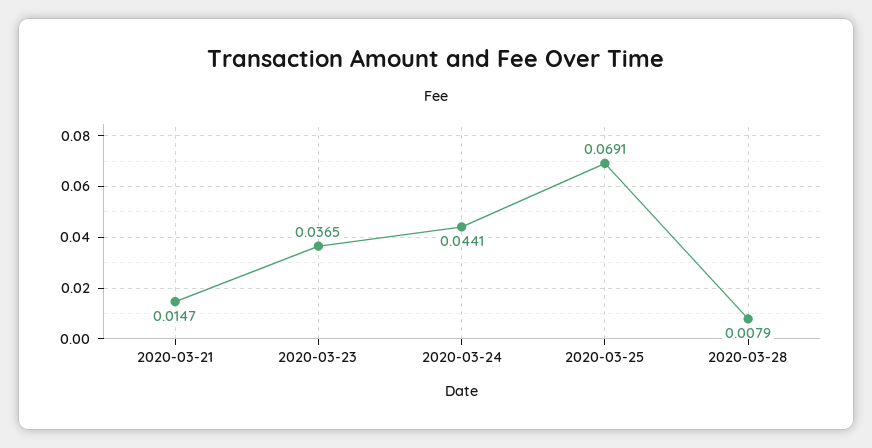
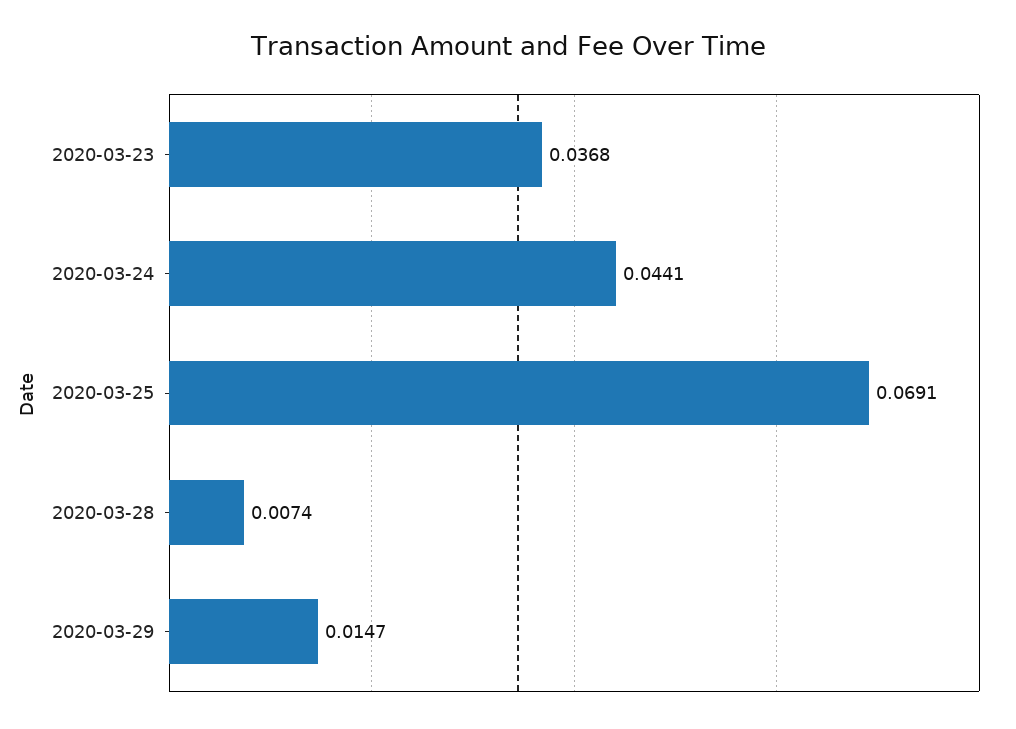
2020-03-21: 0.0147 -> none
2020-03-23: 0.0365 -> 0.0368
2020-03-28: 0.0079 -> 0.0074
2020-03-29: none -> 0.0147

